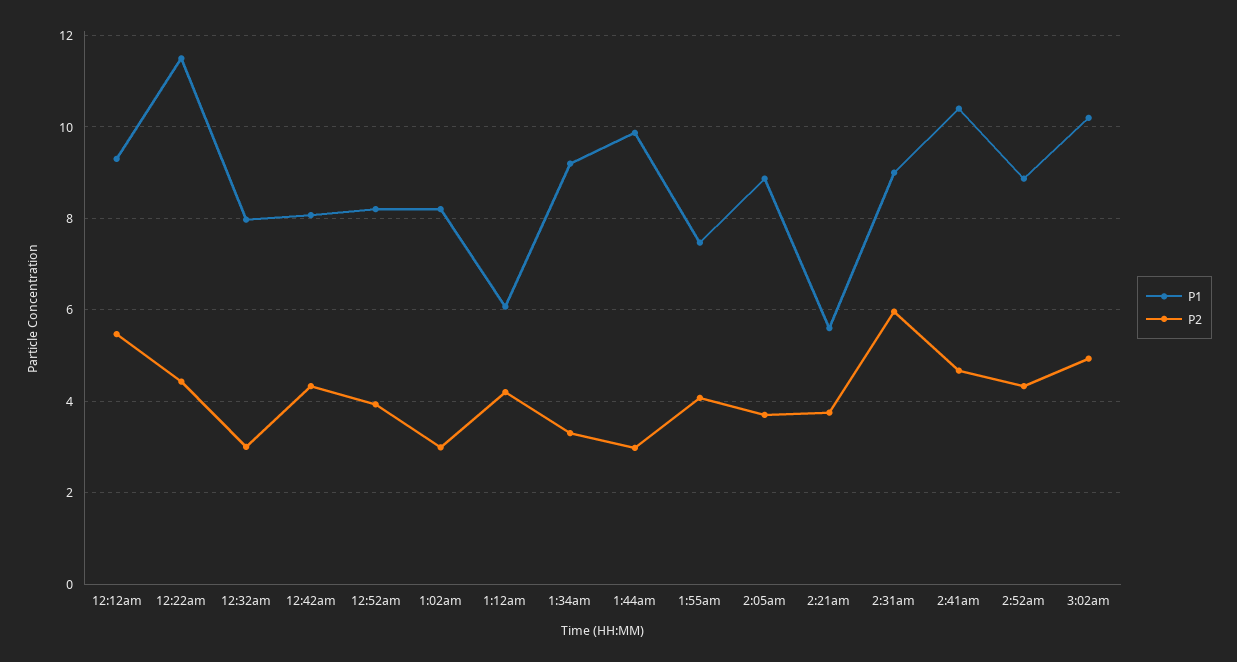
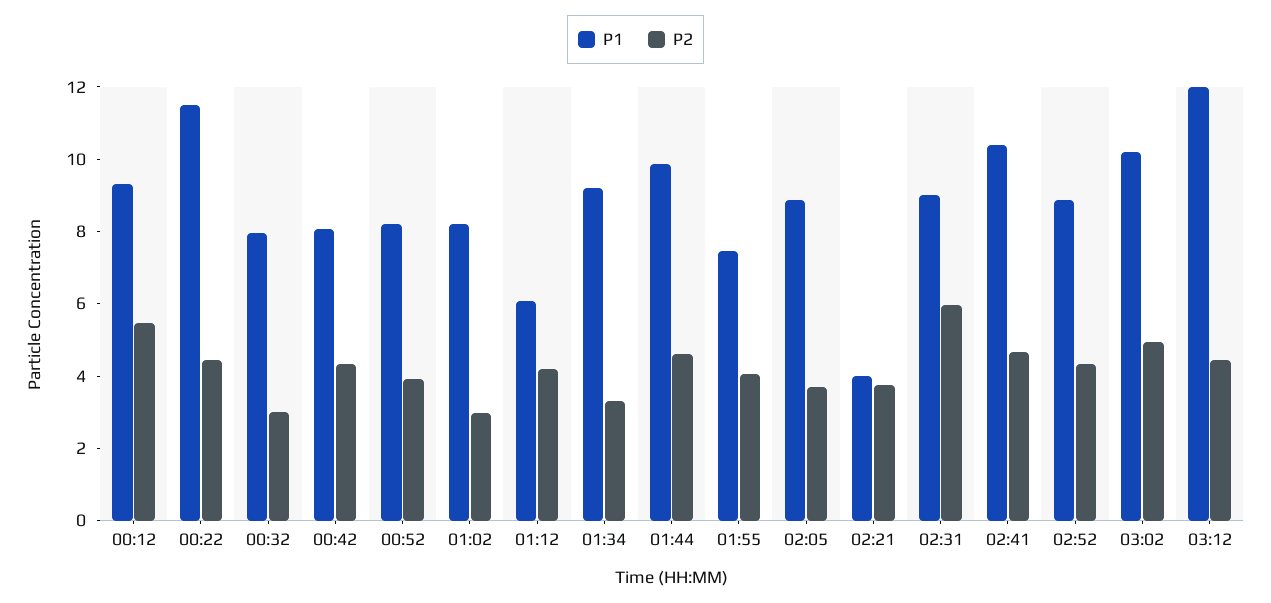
P2, 1:44am: 3 -> 4.5
P1, 2:21am: 5.6 -> 4
P1, 03:12: none -> 12
P2, 03:12: none -> 4.5

